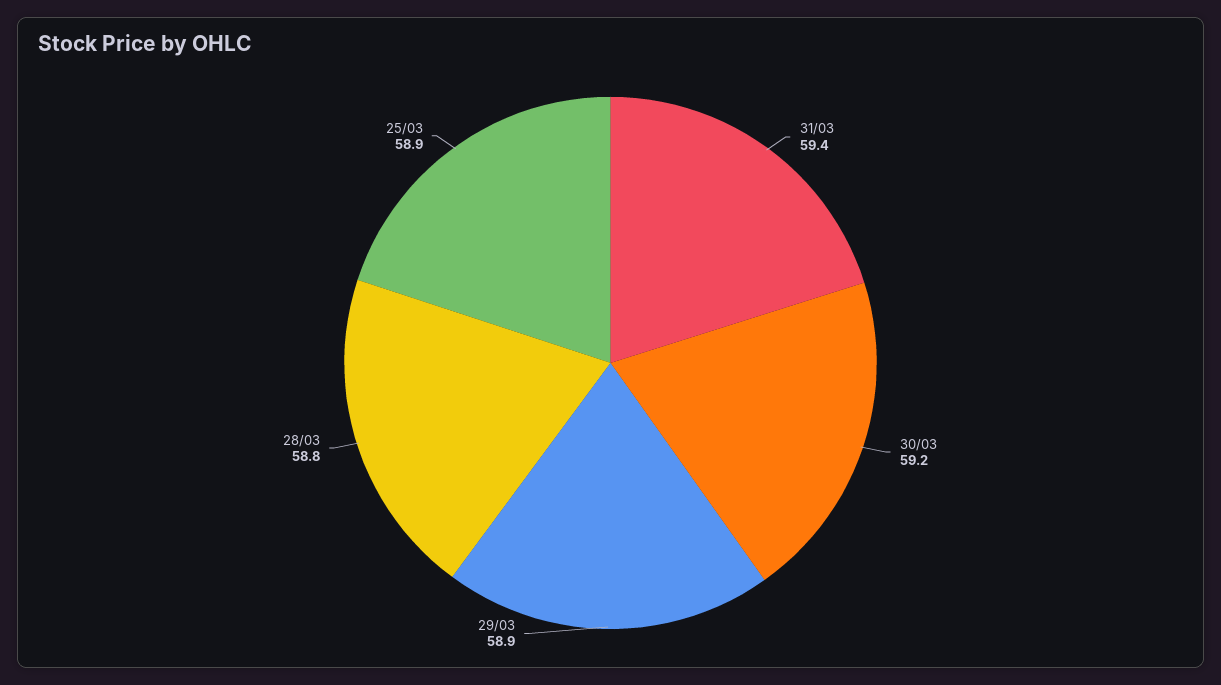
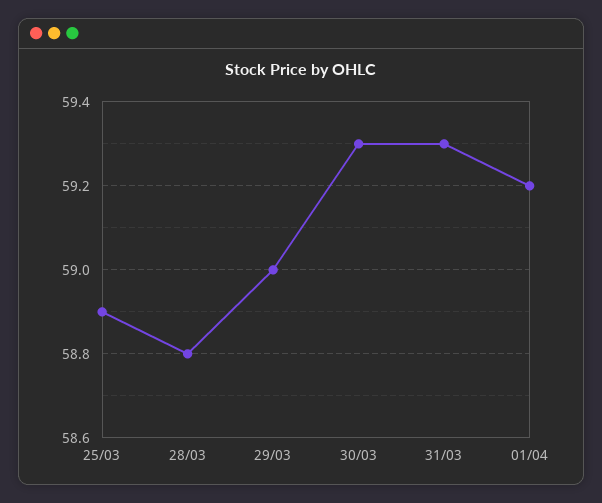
31/03: 59.4 -> 59.3
30/03: 59.2 -> 59.3
29/03: 58.9 -> 59
01/04: none -> 59.2

